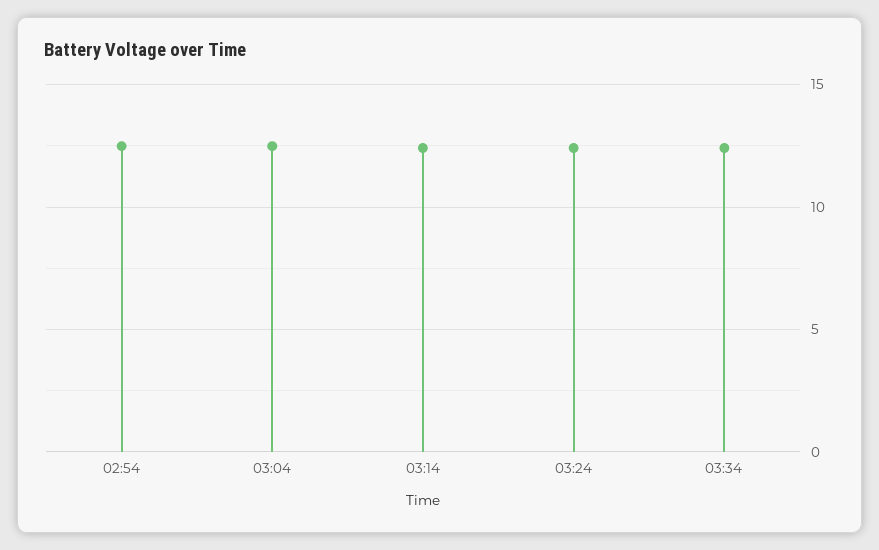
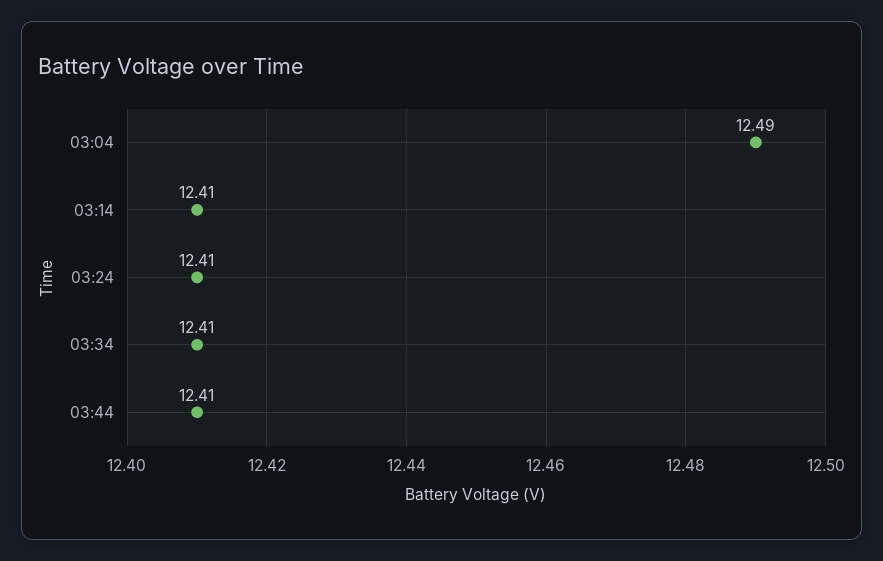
02:54: 12.5 -> none
03:44: none -> 12.41

